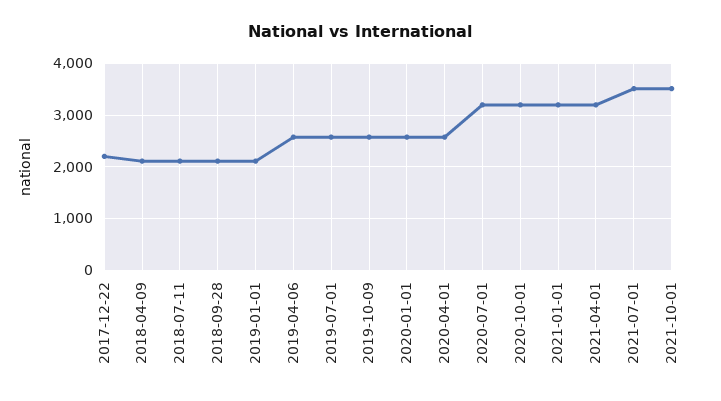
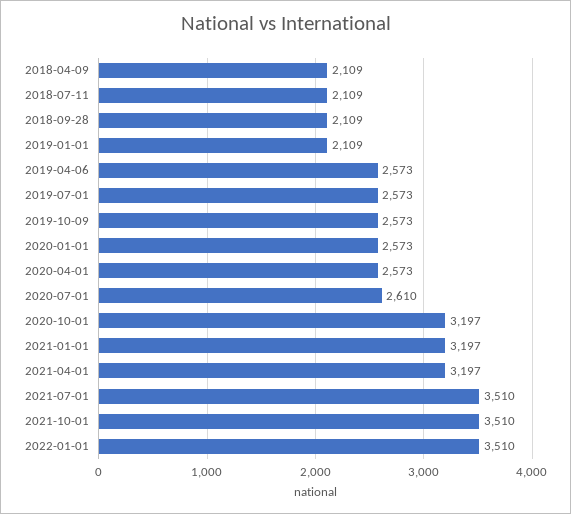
2017-12-22: 2200 -> none
2020-07-01: 3200 -> 2610
2022-01-01: none -> 3510

